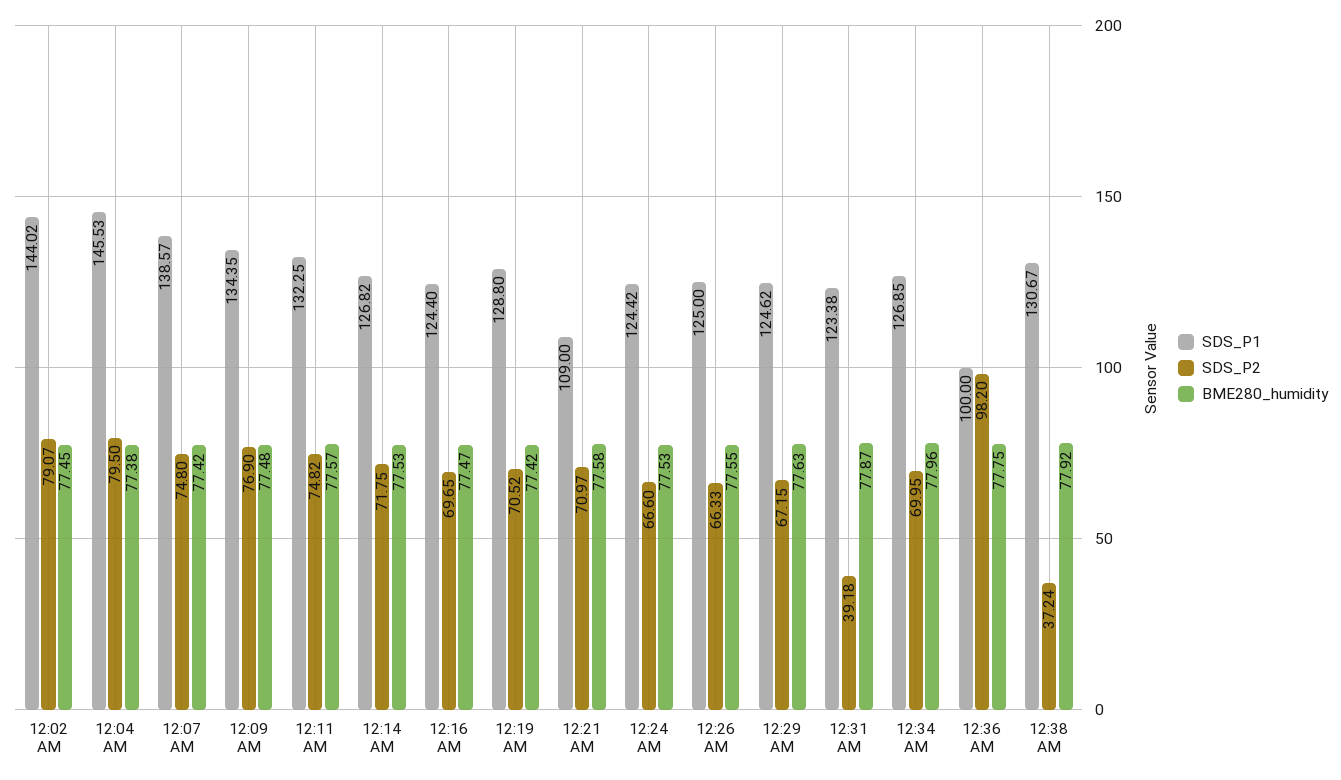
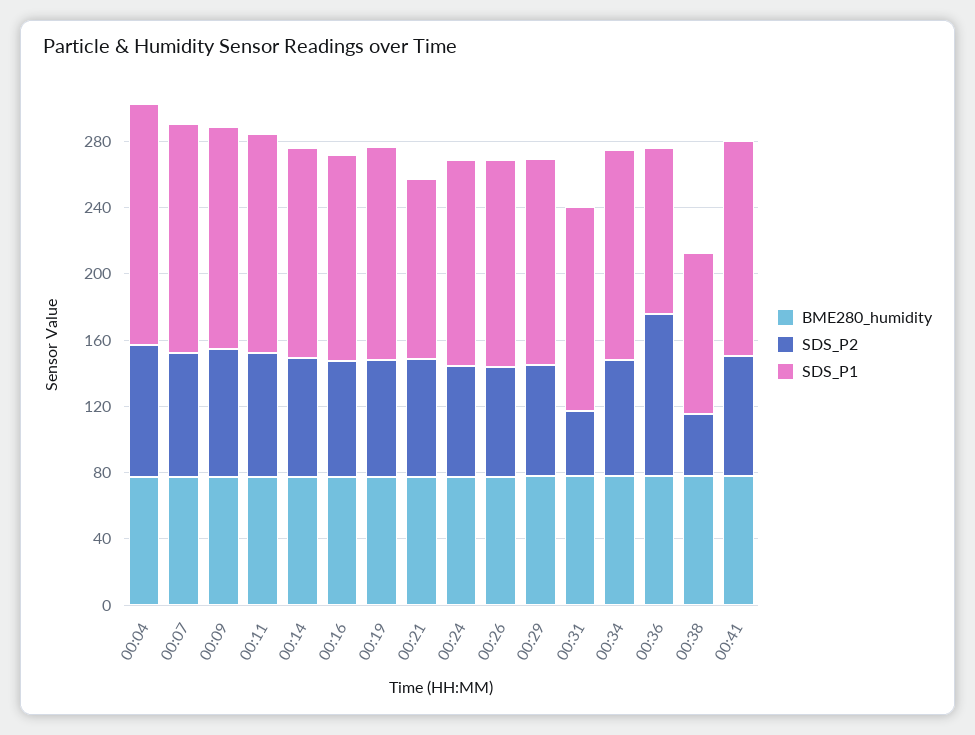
SDS_P1, 12:02 AM: 144.02 -> none
SDS_P2, 12:02 AM: 79.07 -> none
BME280_humidity, 12:02 AM: 77.45 -> none
SDS_P1, 12:38 AM: 130.67 -> 100
BME280_humidity, 00:41: none -> 80
SDS_P2, 00:41: none -> 70
SDS_P1, 00:41: none -> 130

